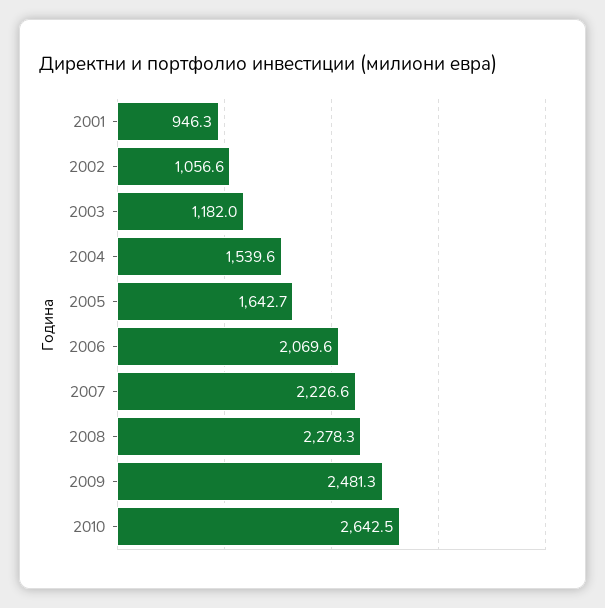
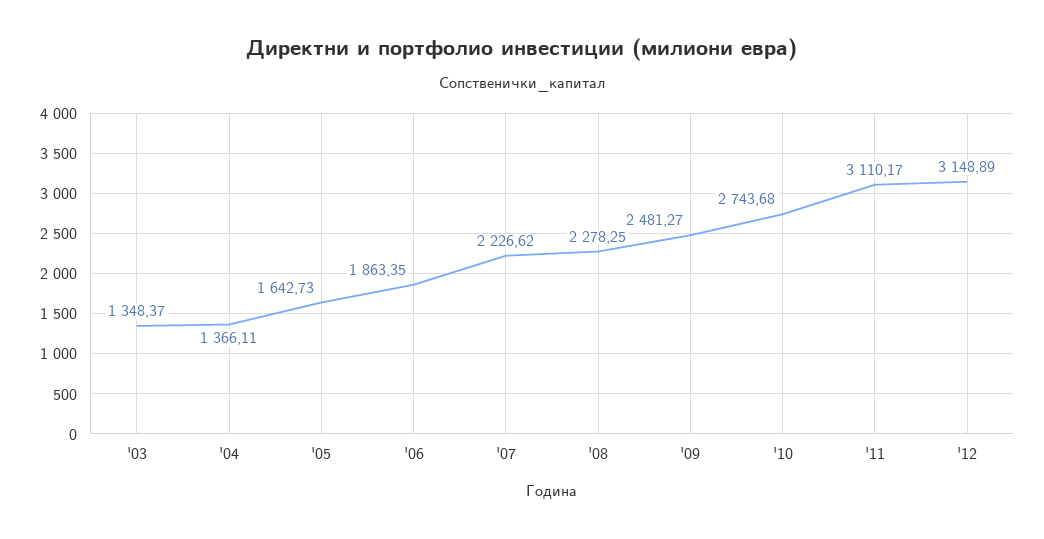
2001: 946.3 -> none
2002: 1056.6 -> none
2003: 1182 -> 1348.37
2004: 1539.6 -> 1366.11
2006: 2069.6 -> 1863.35
2010: 2642.5 -> 2743.68
'11: none -> 3110.17
'12: none -> 3148.89

